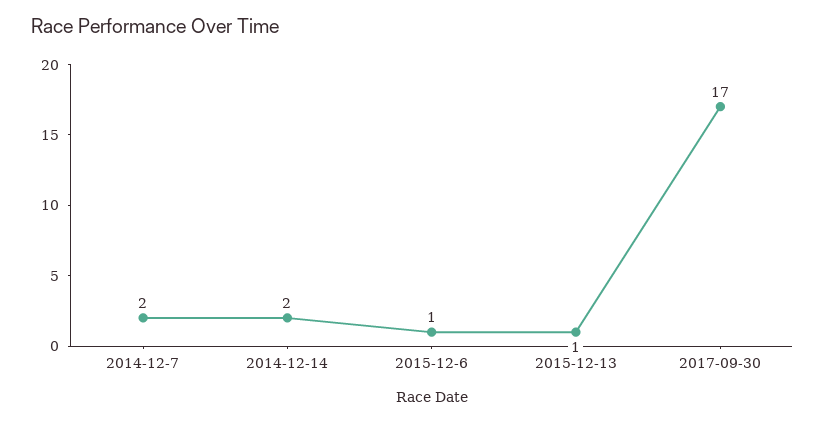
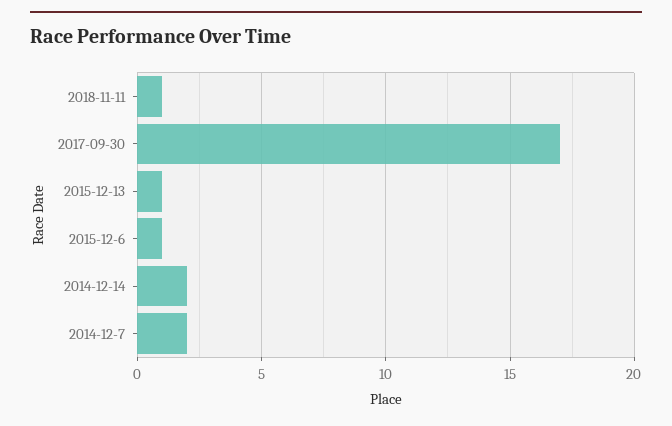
2018-11-11: none -> 1

